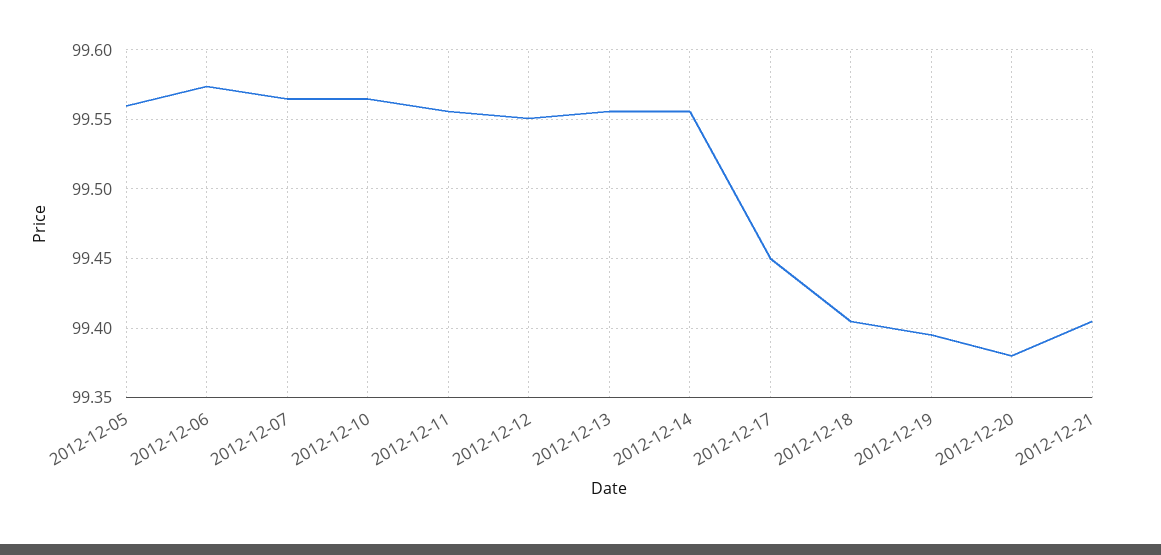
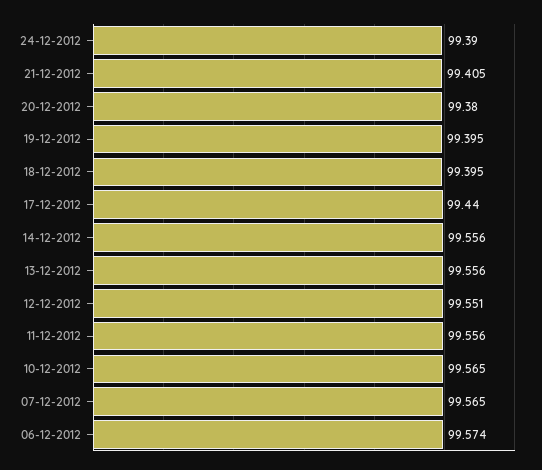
2012-12-05: 99.56 -> none
2012-12-17: 99.45 -> 99.44
2012-12-18: 99.405 -> 99.395
24-12-2012: none -> 99.39

